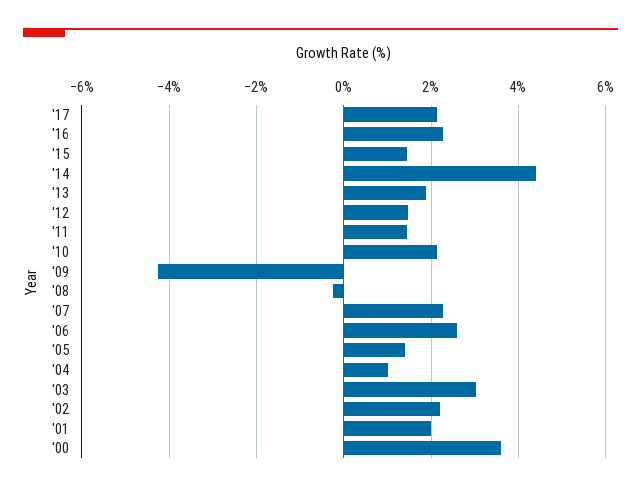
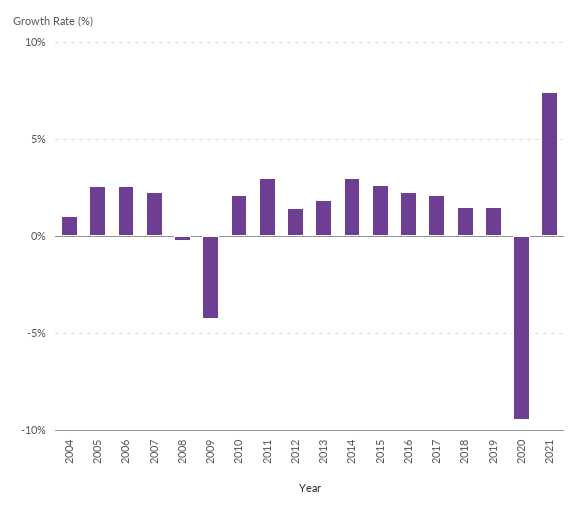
'15: 1.4 -> 2.5
'14: 4.4 -> 3
'11: 1.4 -> 3
'05: 1.4 -> 2.5
'03: 3 -> none
'02: 2.2 -> none
'01: 2 -> none
'00: 3.6 -> none
2018: none -> 1.5
2019: none -> 1.5
2020: none -> -9.5
2021: none -> 7.5

